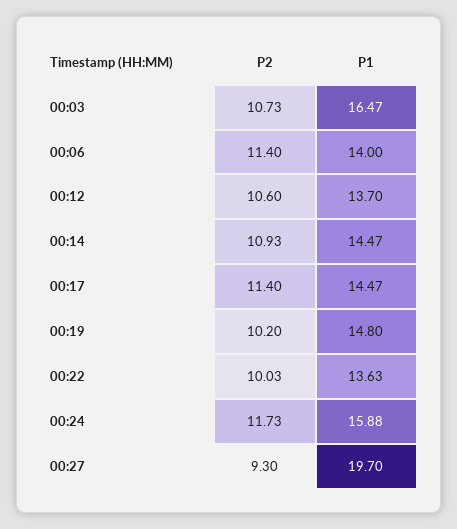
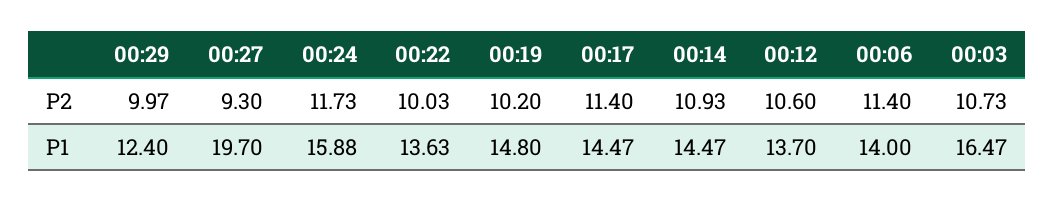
P2, 00:29: none -> 9.97
P1, 00:29: none -> 12.4

